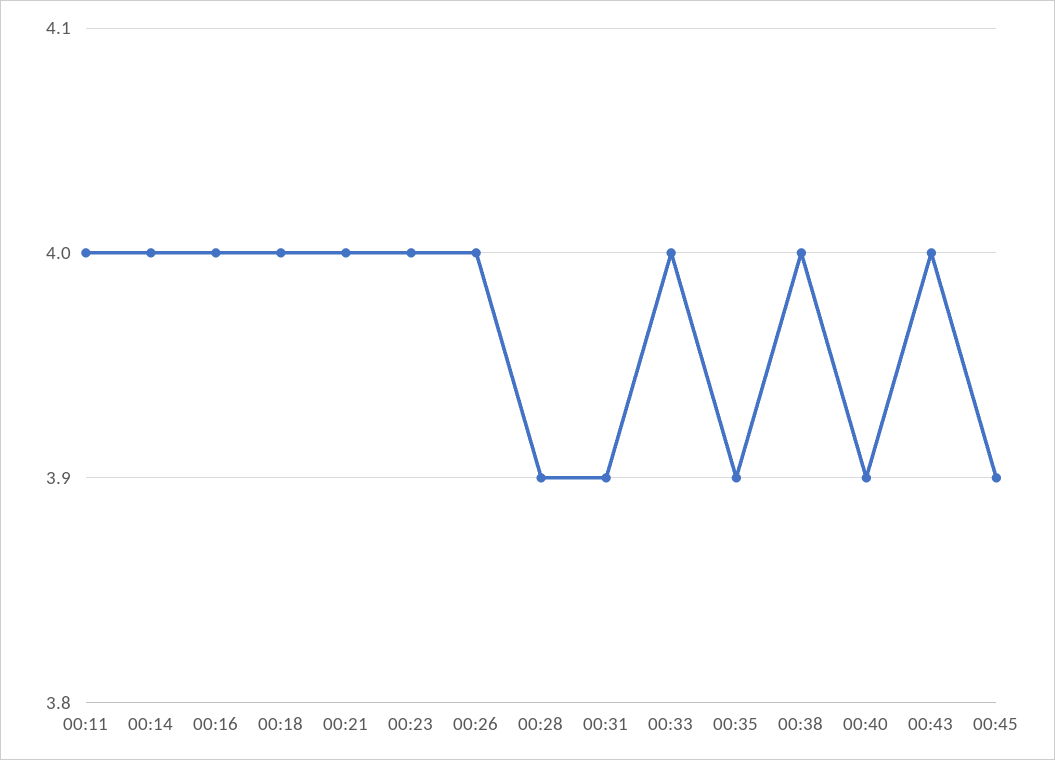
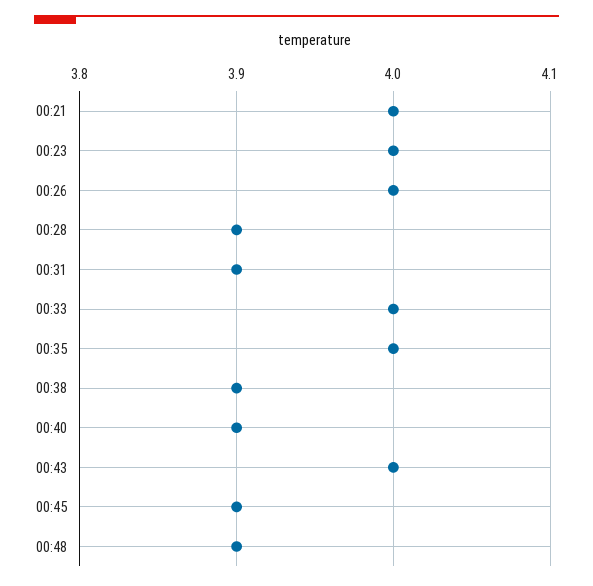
00:11: 4 -> none
00:14: 4 -> none
00:16: 4 -> none
00:18: 4 -> none
00:35: 3.9 -> 4
00:38: 4 -> 3.9
00:48: none -> 3.9

